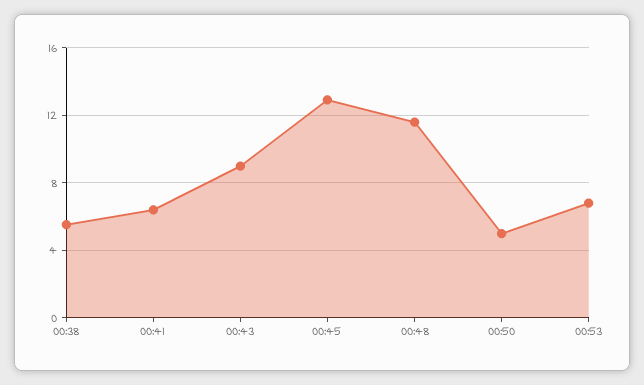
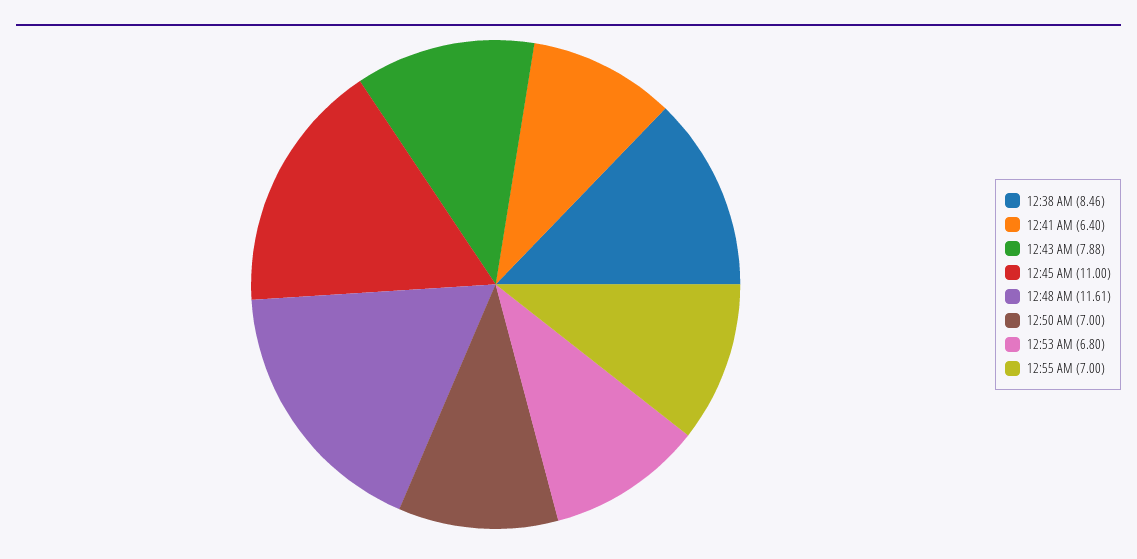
00:38: 5.5 -> 8.46
00:43: 9 -> 7.88
00:45: 13 -> 11
00:50: 5 -> 7
12:55 AM: none -> 7

